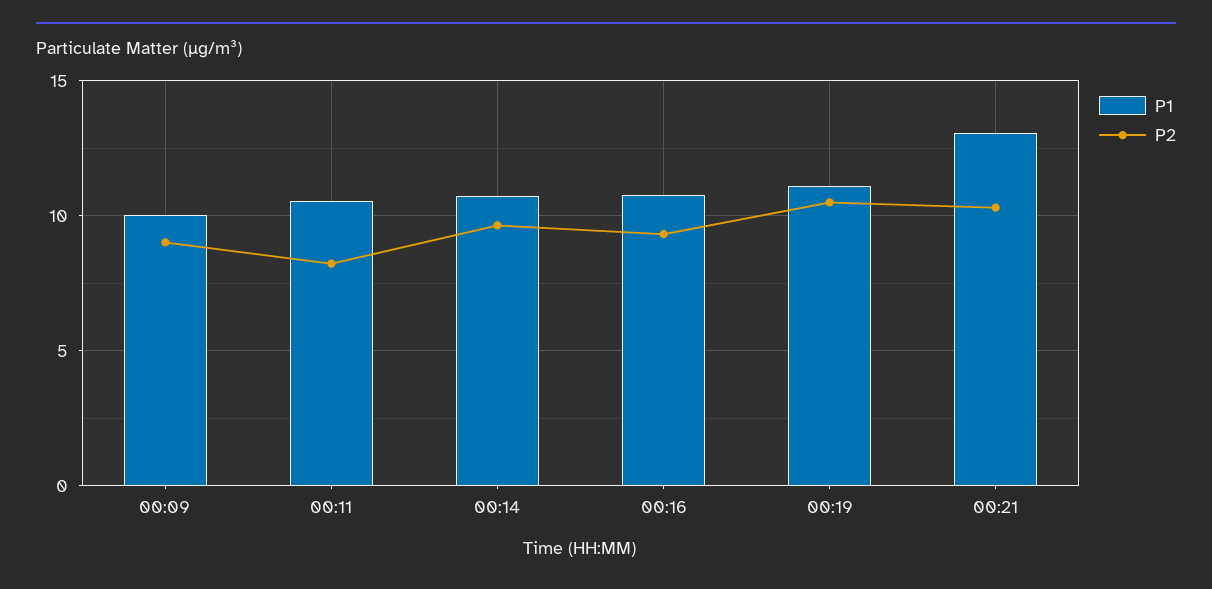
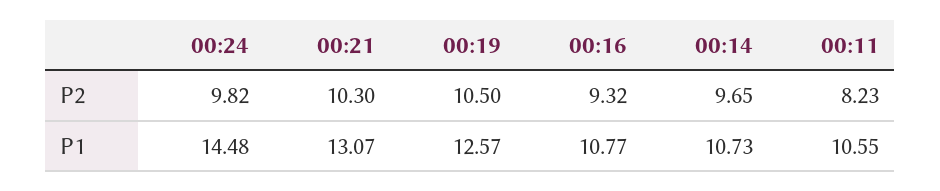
P1, 00:09: 10 -> none
P2, 00:09: 9 -> none
P1, 00:19: 11 -> 12.57
P2, 00:24: none -> 9.82
P1, 00:24: none -> 14.48

